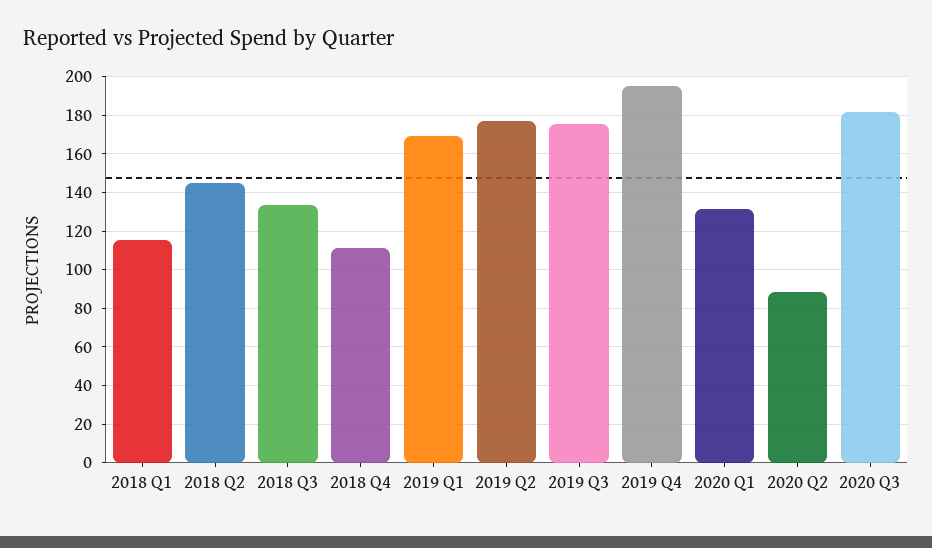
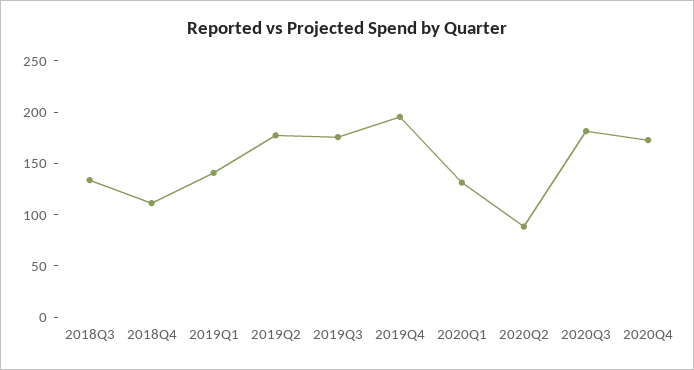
2018 Q1: 115 -> none
2018 Q2: 145 -> none
2019 Q1: 170 -> 140
2020Q4: none -> 170

